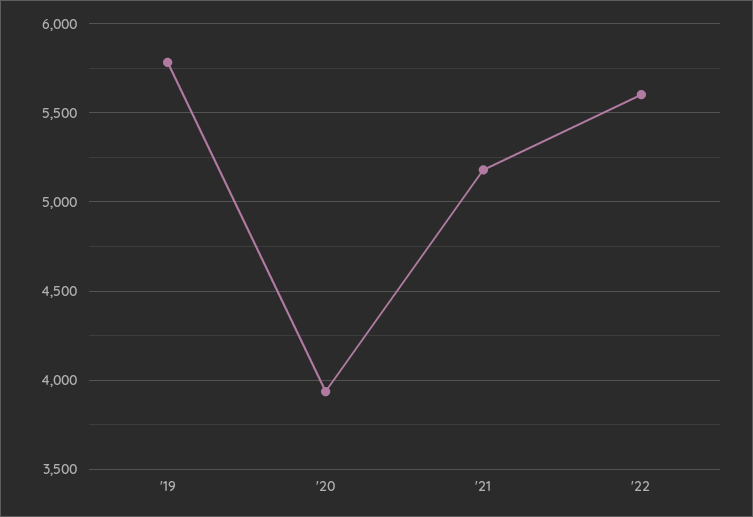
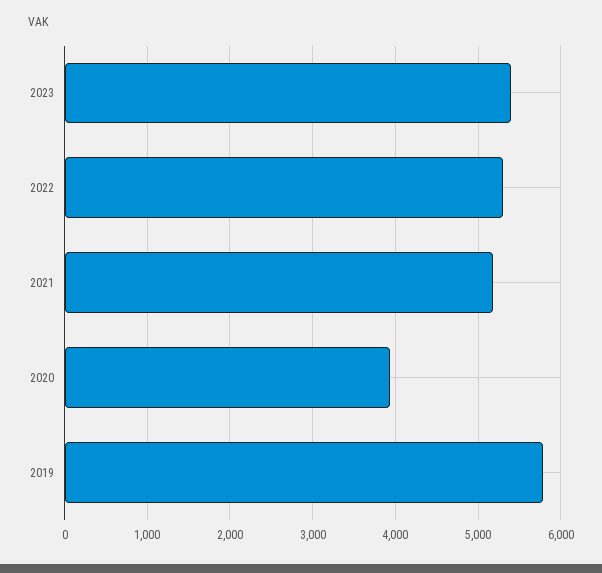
'22: 5600 -> 5300
2023: none -> 5400

